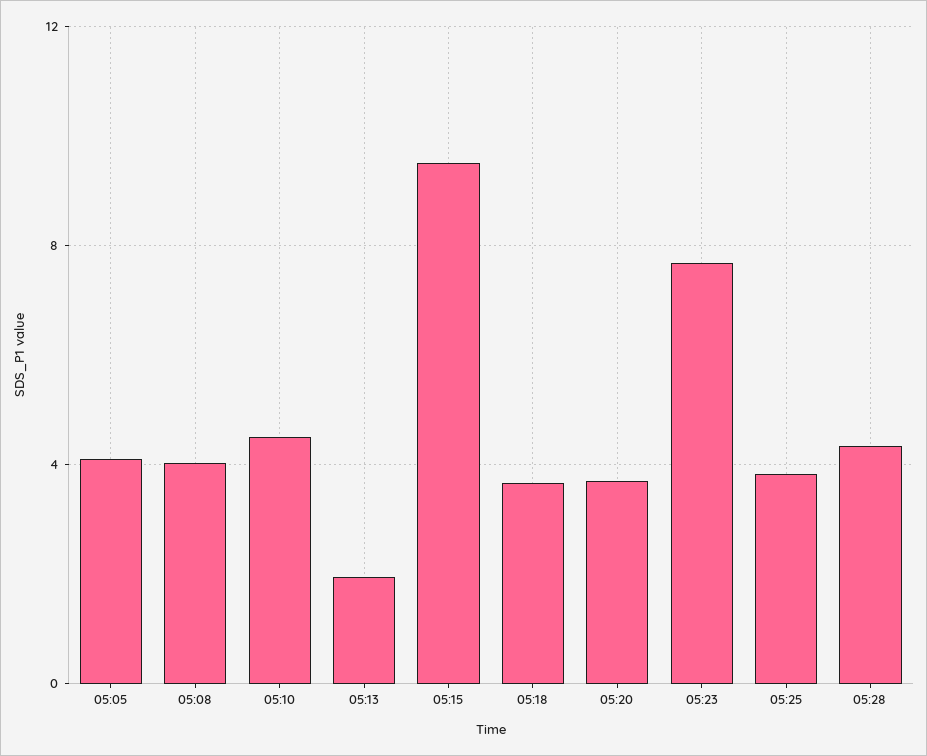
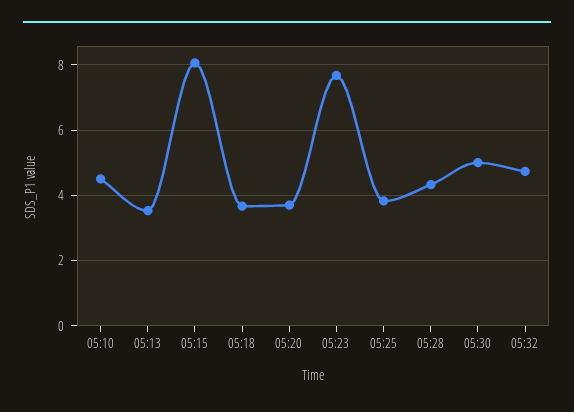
05:05: 4 -> none
05:08: 4 -> none
05:13: 2 -> 3.6
05:15: 9.5 -> 8
05:30: none -> 5
05:32: none -> 4.8

